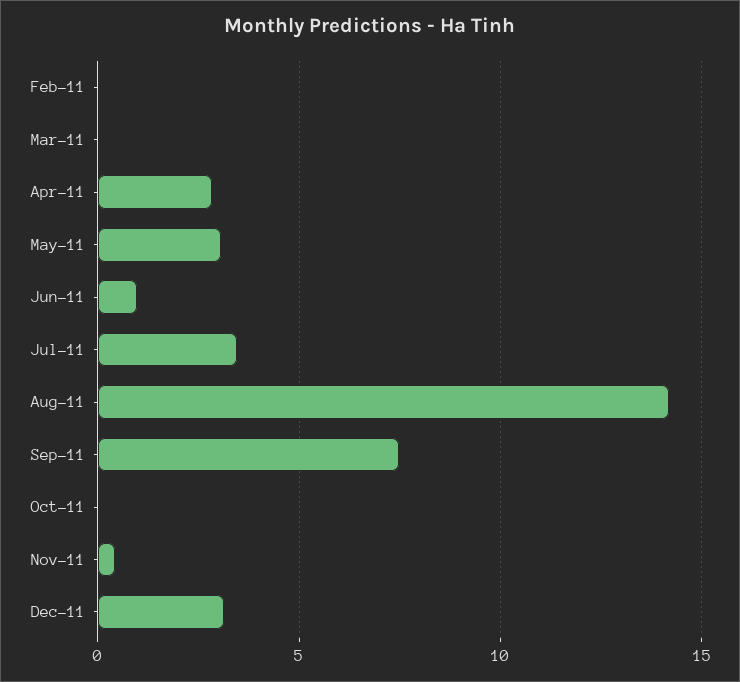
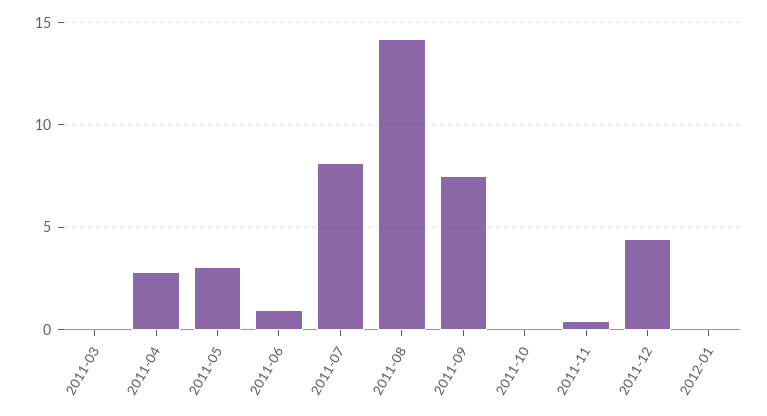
Feb-11: 0 -> none
Jul-11: 3.5 -> 8
Dec-11: 3 -> 4.5
2012-01: none -> 0

